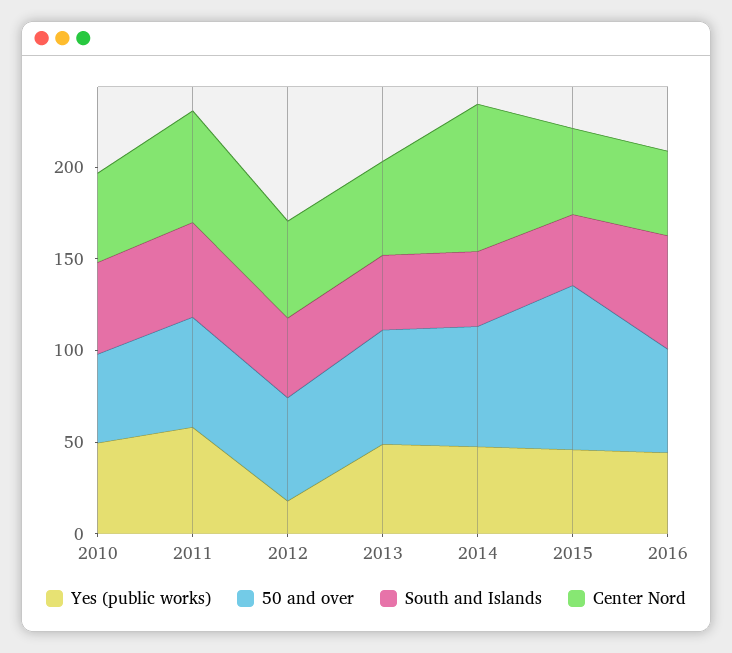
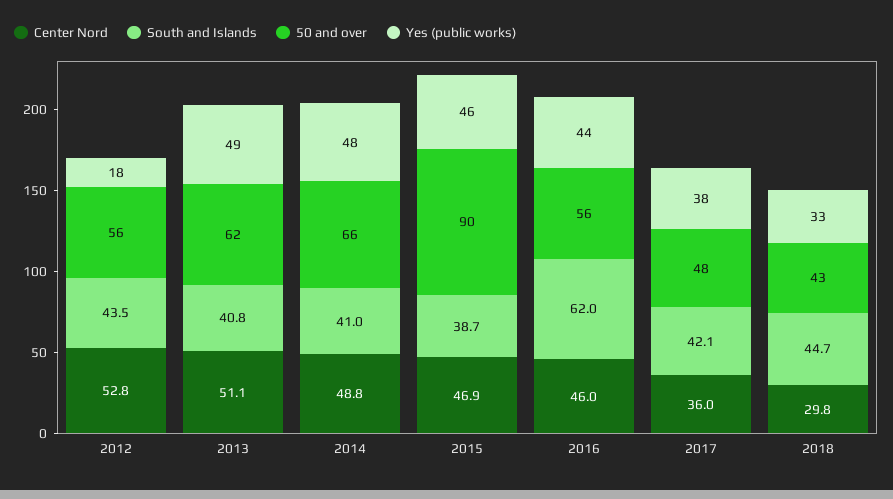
Yes (public works), 2010: 50 -> none
50 and over, 2010: 50 -> none
South and Islands, 2010: 50 -> none
Center Nord, 2010: 50 -> none
Yes (public works), 2011: 60 -> none
50 and over, 2011: 60 -> none
South and Islands, 2011: 50 -> none
Center Nord, 2011: 60 -> none
Center Nord, 2014: 80 -> 48.8
Center Nord, 2017: none -> 36
South and Islands, 2017: none -> 42.1
50 and over, 2017: none -> 48
Yes (public works), 2017: none -> 38
Center Nord, 2018: none -> 29.8
South and Islands, 2018: none -> 44.7
50 and over, 2018: none -> 43
Yes (public works), 2018: none -> 33

